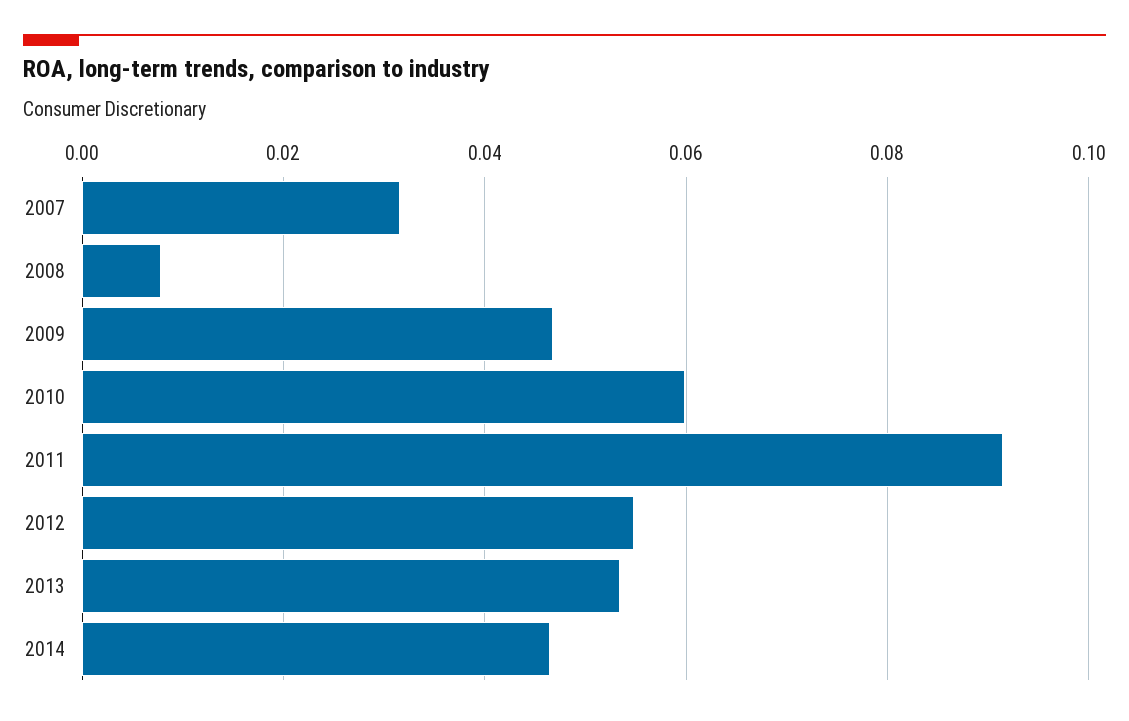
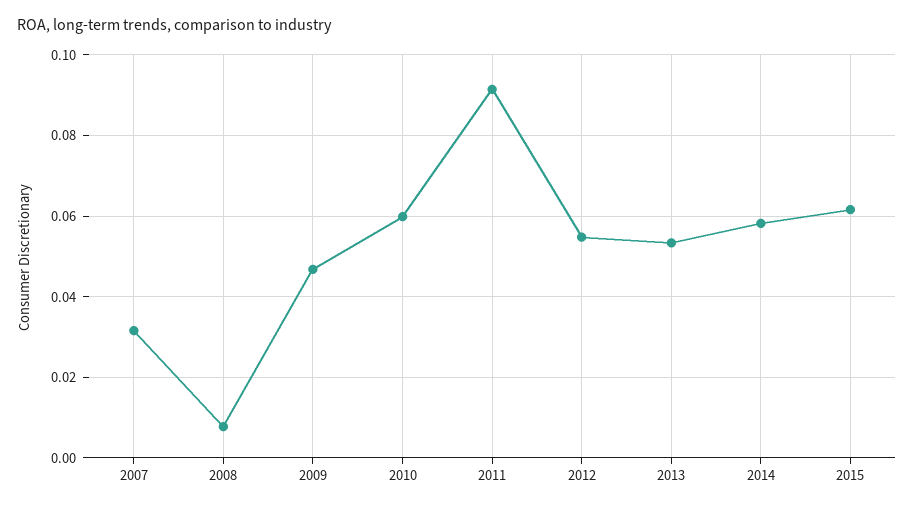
2014: 0.046 -> 0.058
2015: none -> 0.062

